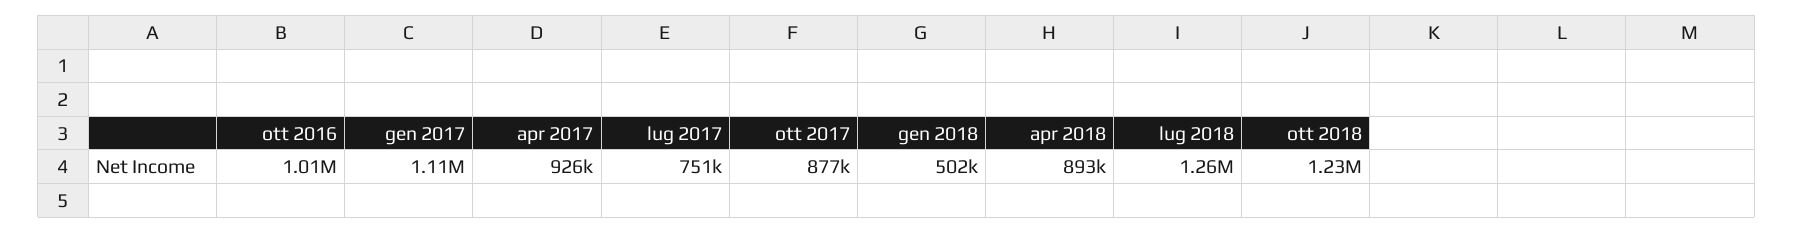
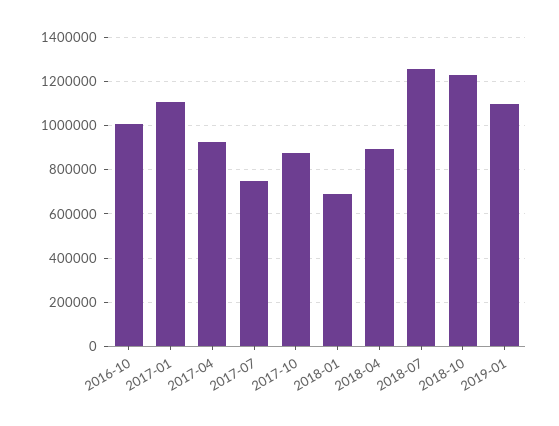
gen 2018: 502000 -> 700000
2019-01: none -> 1100000

